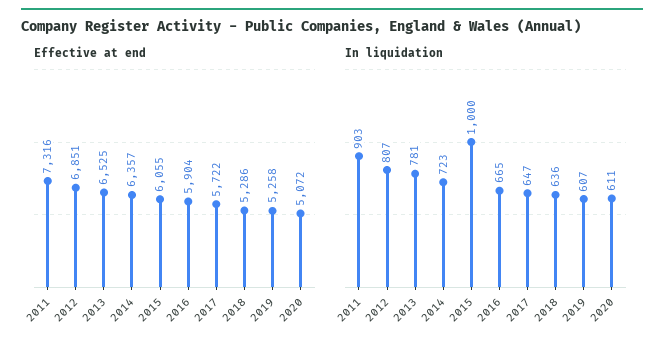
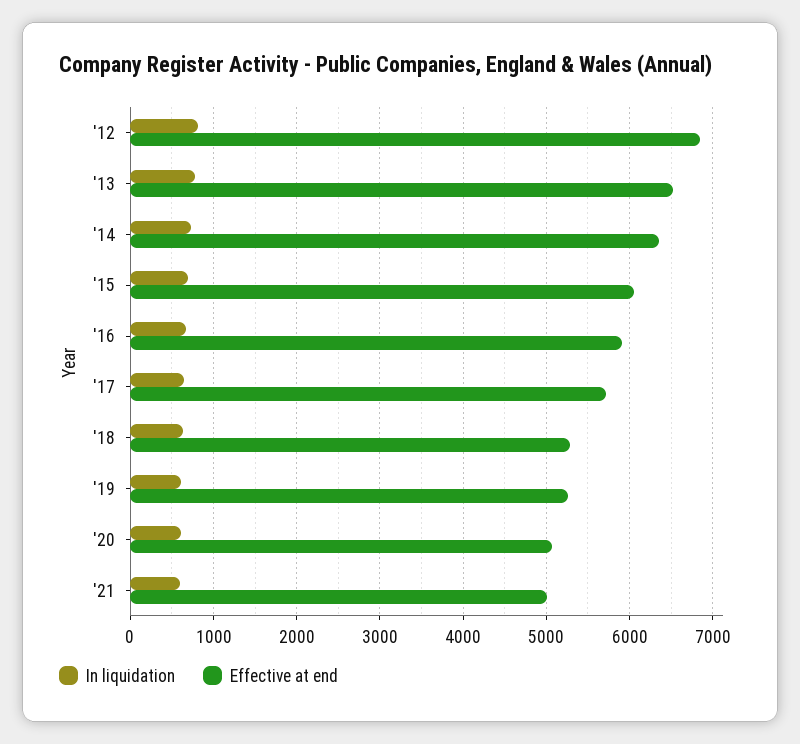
Effective at end, 2011: 7316 -> none
In liquidation, 2011: 903 -> none
In liquidation, 2015: 1000 -> 700
In liquidation, '21: none -> 600
Effective at end, '21: none -> 5000

